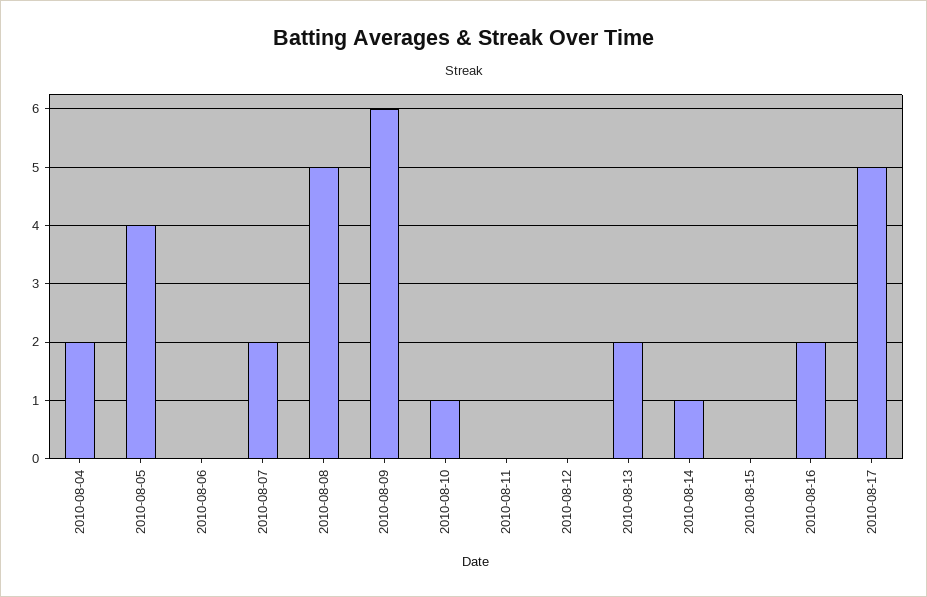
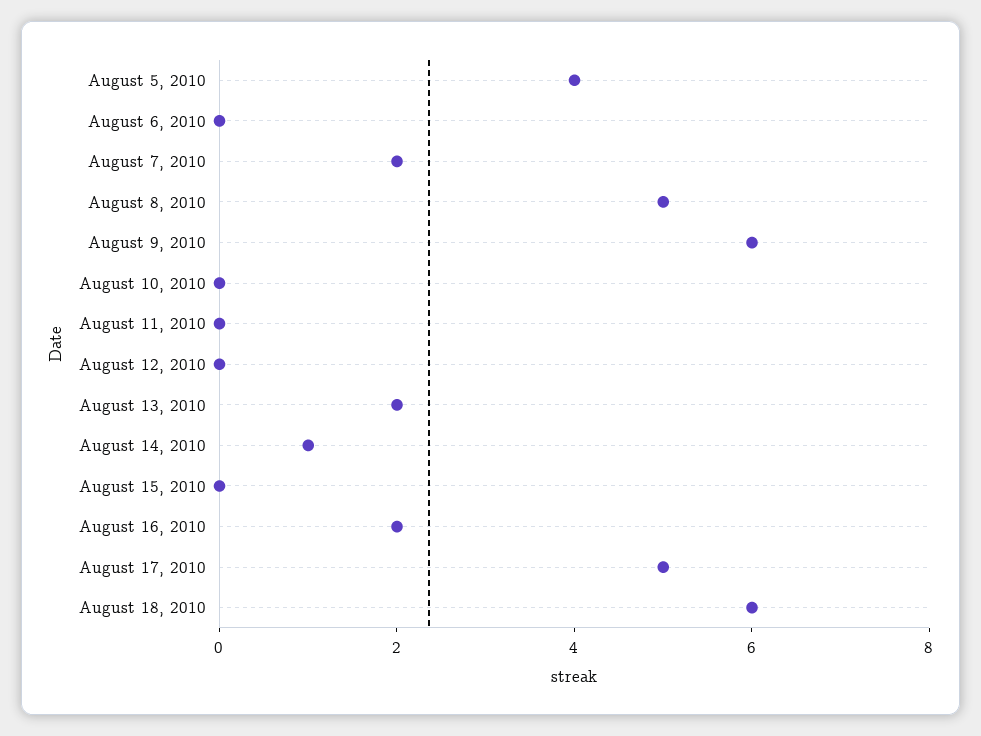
2010-08-04: 2 -> none
2010-08-10: 1 -> 0
August 18, 2010: none -> 6

